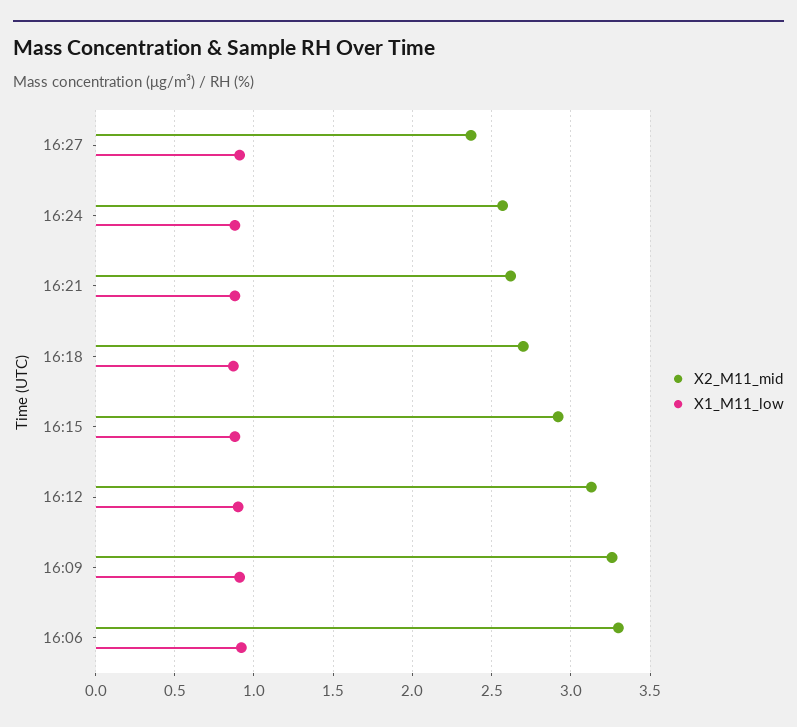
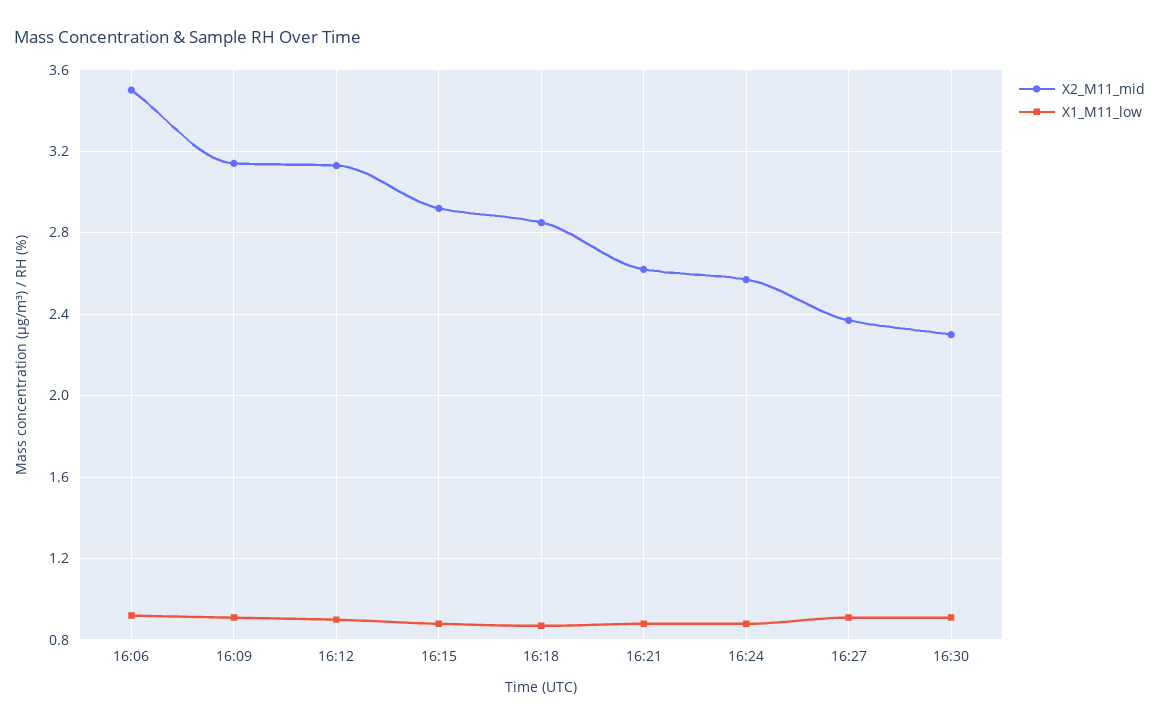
X2_M11_mid, 16:18: 2.7 -> 2.85
X2_M11_mid, 16:09: 3.25 -> 3.15
X2_M11_mid, 16:06: 3.3 -> 3.5
X2_M11_mid, 16:30: none -> 2.3
X1_M11_low, 16:30: none -> 0.9

